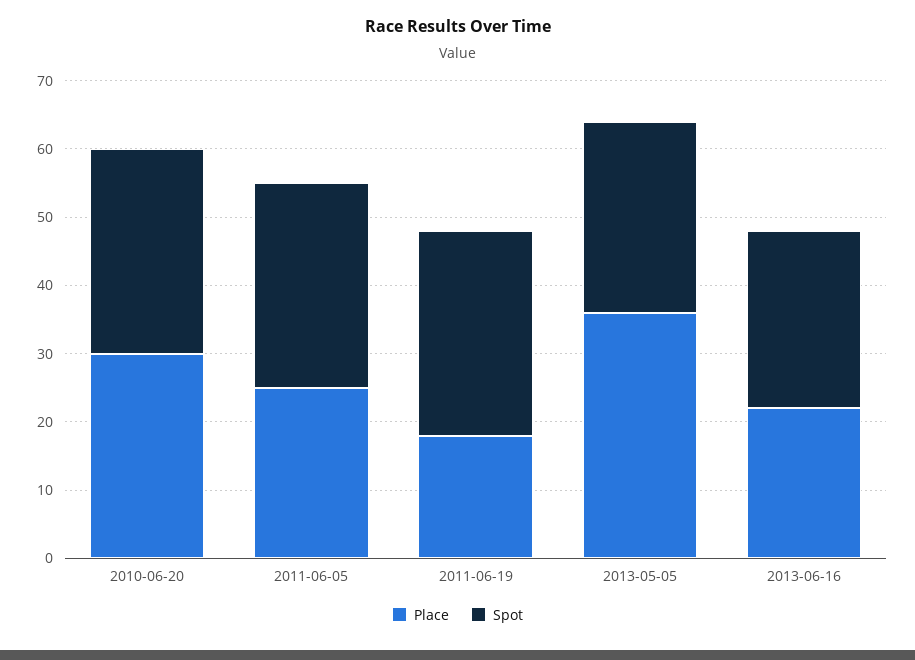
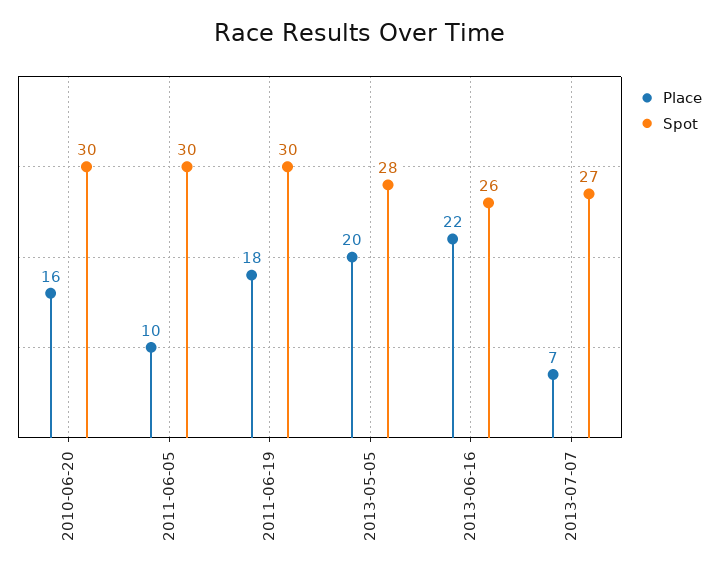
Place, 2010-06-20: 30 -> 16
Place, 2011-06-05: 25 -> 10
Place, 2013-05-05: 35 -> 20
Place, 2013-07-07: none -> 7
Spot, 2013-07-07: none -> 27

